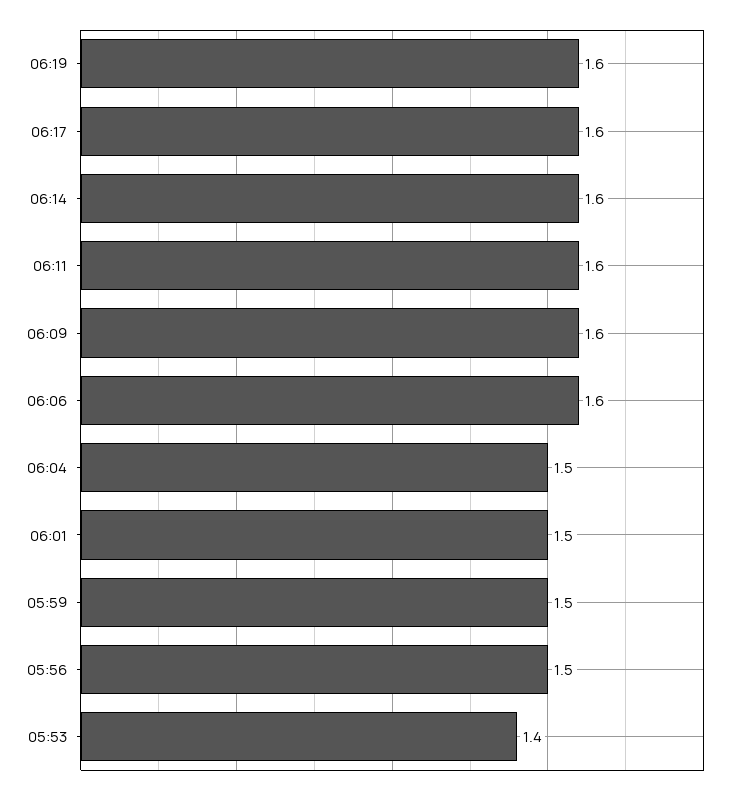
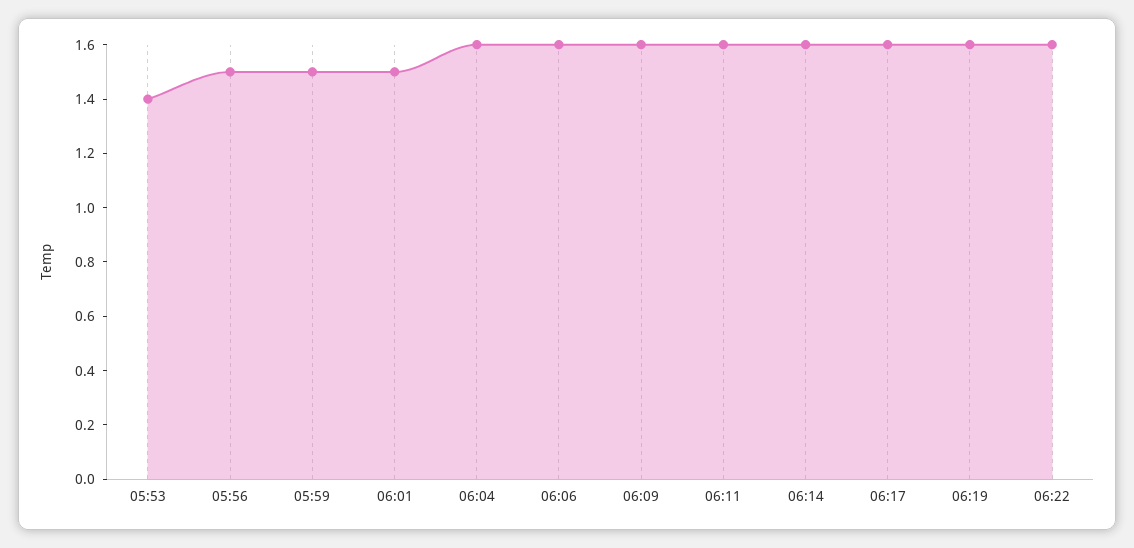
06:04: 1.5 -> 1.6
06:22: none -> 1.6

